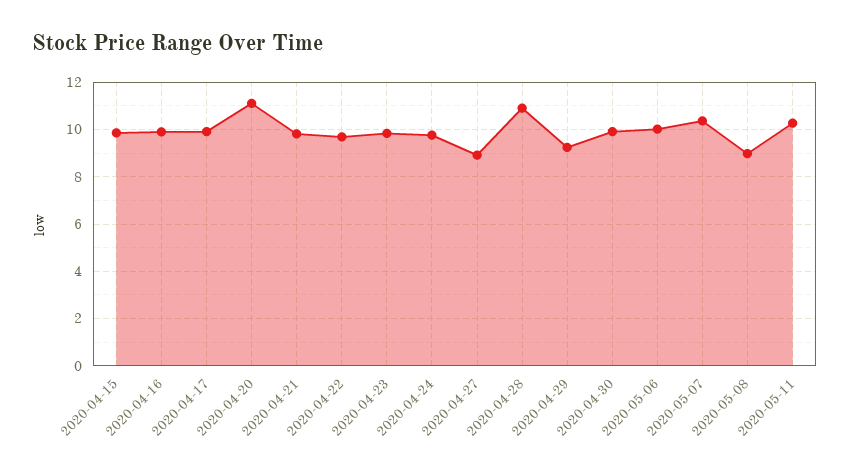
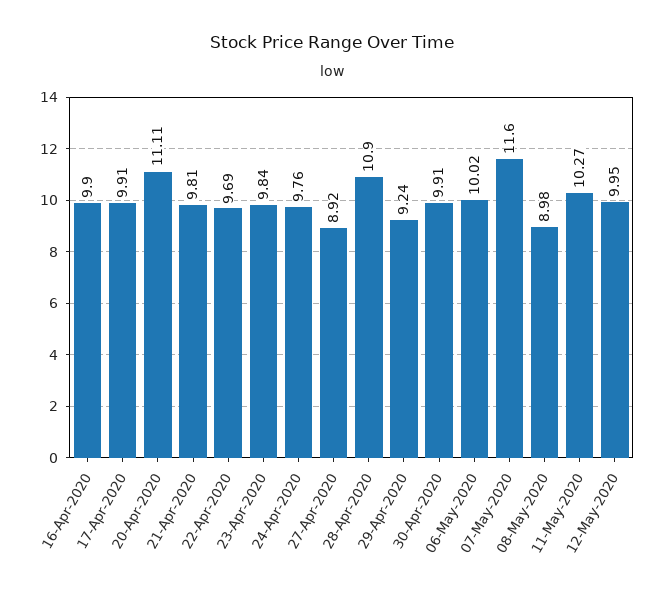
2020-04-15: 10 -> none
2020-05-07: 10.5 -> 11.6
12-May-2020: none -> 9.95

